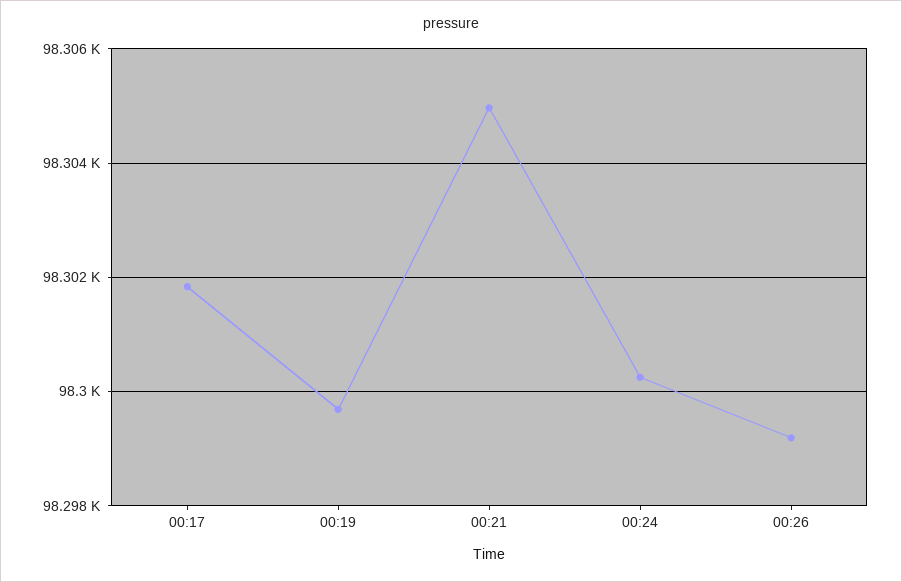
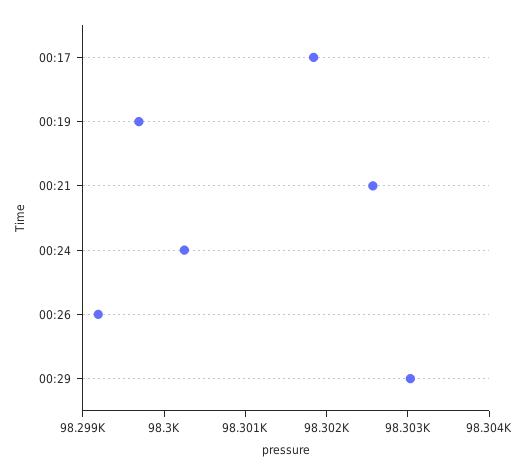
00:21: 98305 -> 98302.6
00:29: none -> 98303

